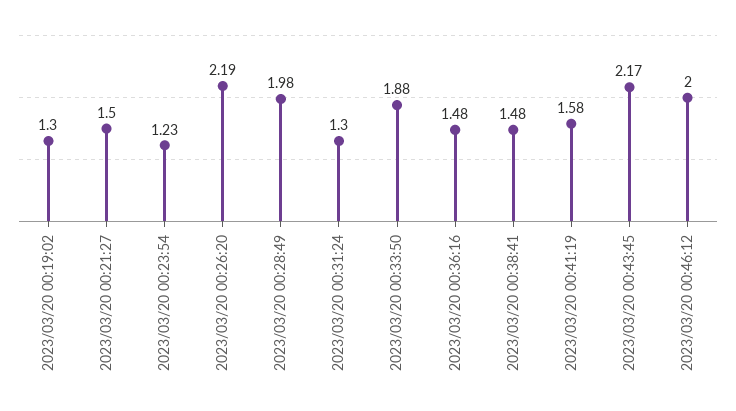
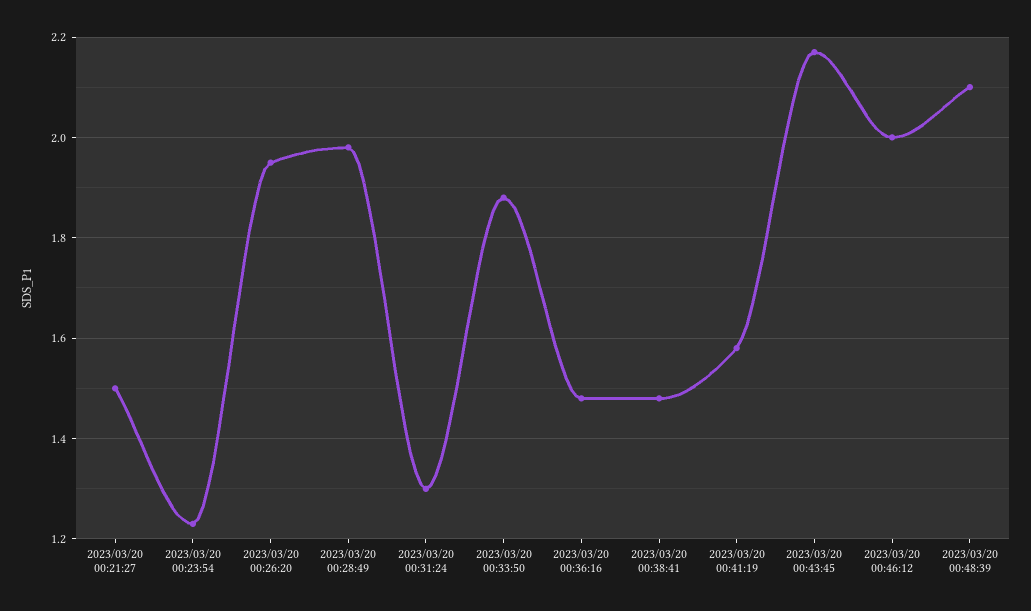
2023/03/20 00:19:02: 1.3 -> none
2023/03/20 00:26:20: 2.19 -> 1.95
2023/03/20 00:48:39: none -> 2.1

